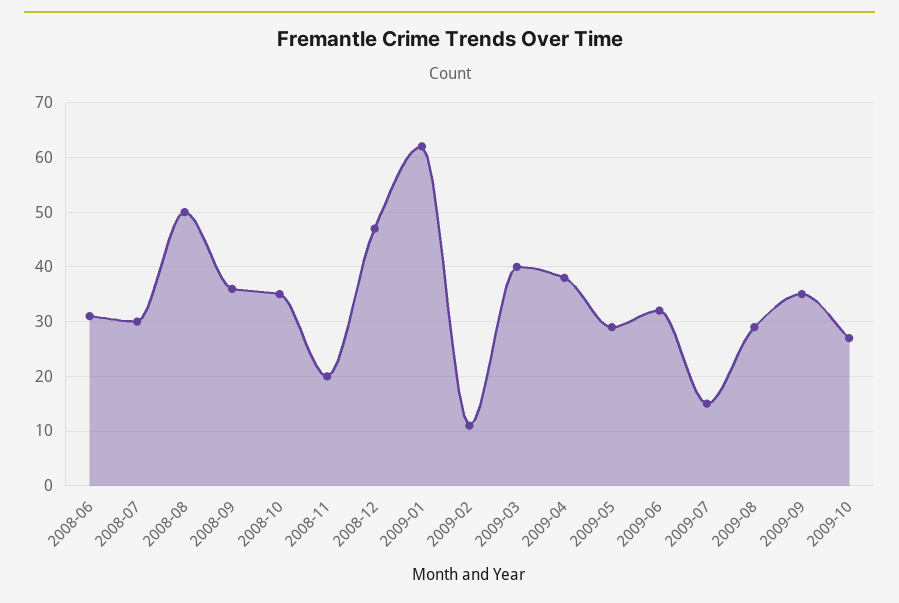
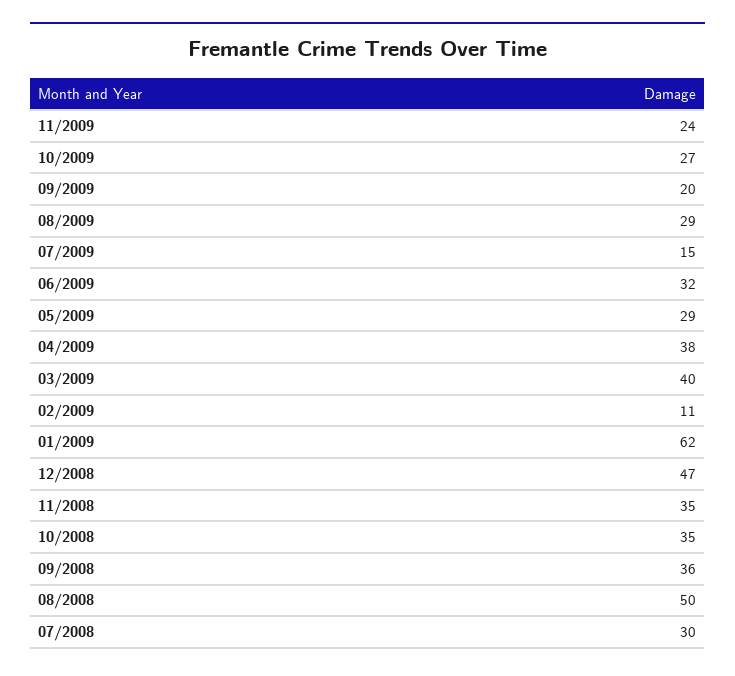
2008-06: 30 -> none
2008-11: 20 -> 35
2009-09: 35 -> 20
11/2009: none -> 24

